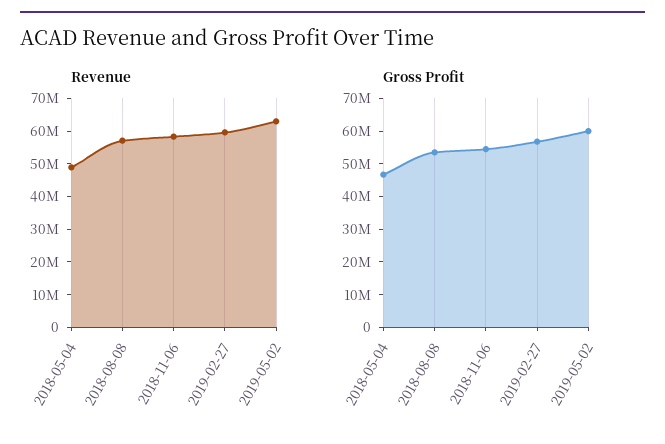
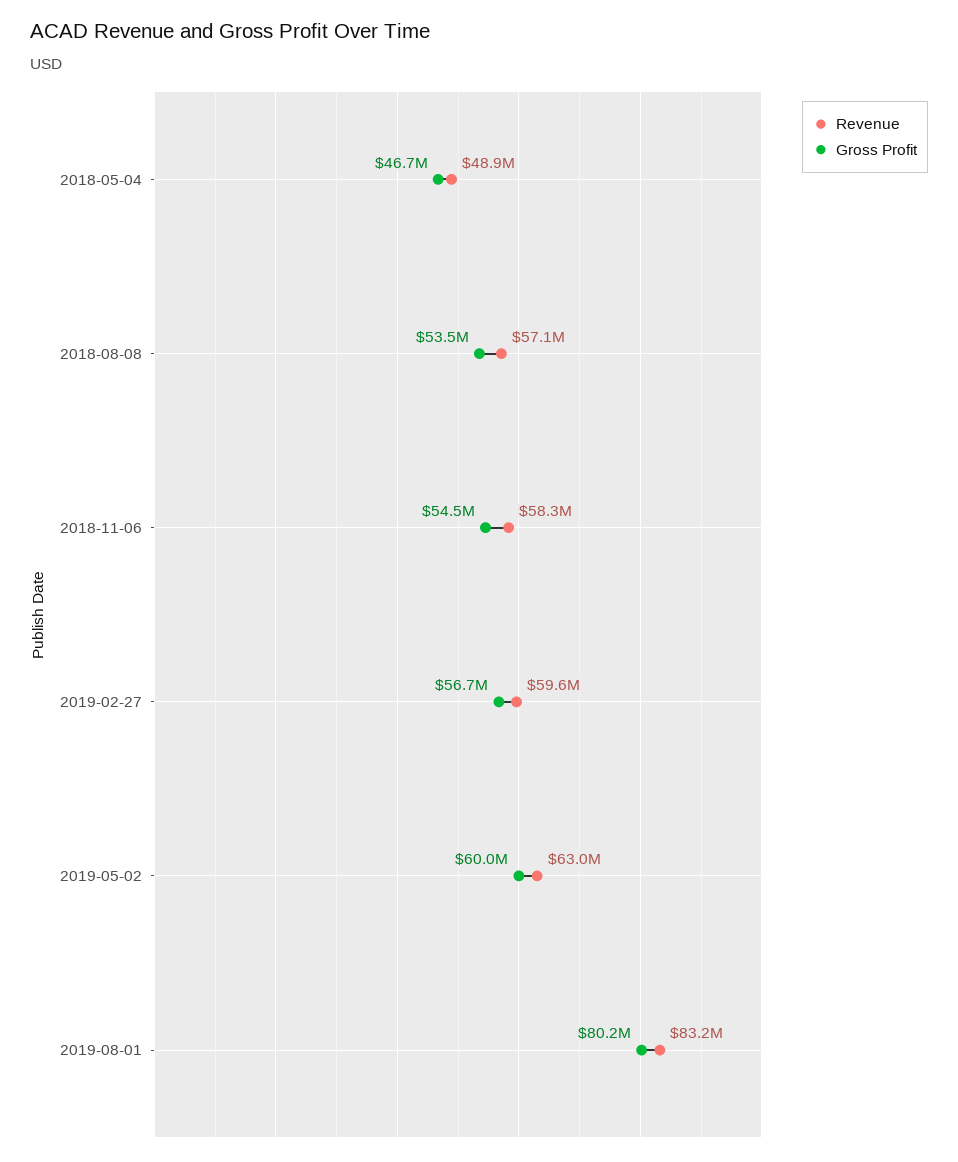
Revenue, 2019-08-01: none -> 83200000
Gross Profit, 2019-08-01: none -> 80200000

